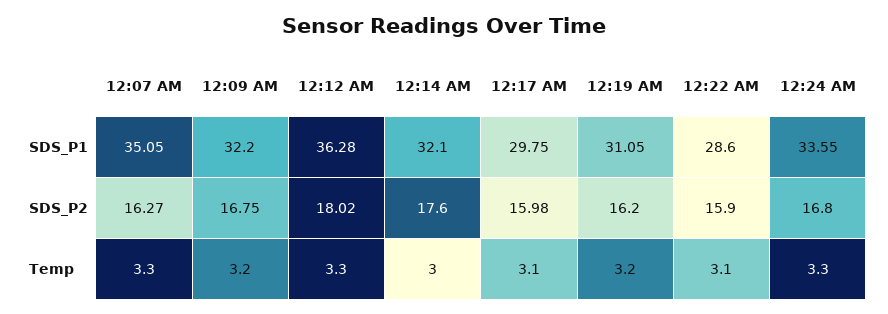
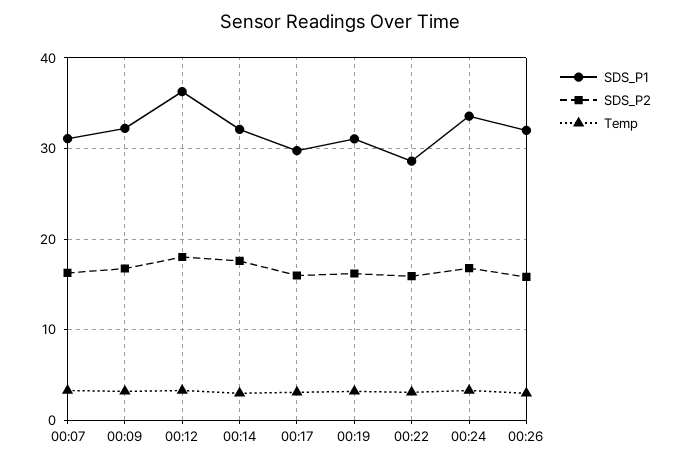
SDS_P1, 12:07 AM: 35.05 -> 31
SDS_P1, 00:26: none -> 32
SDS_P2, 00:26: none -> 16
Temp, 00:26: none -> 3

